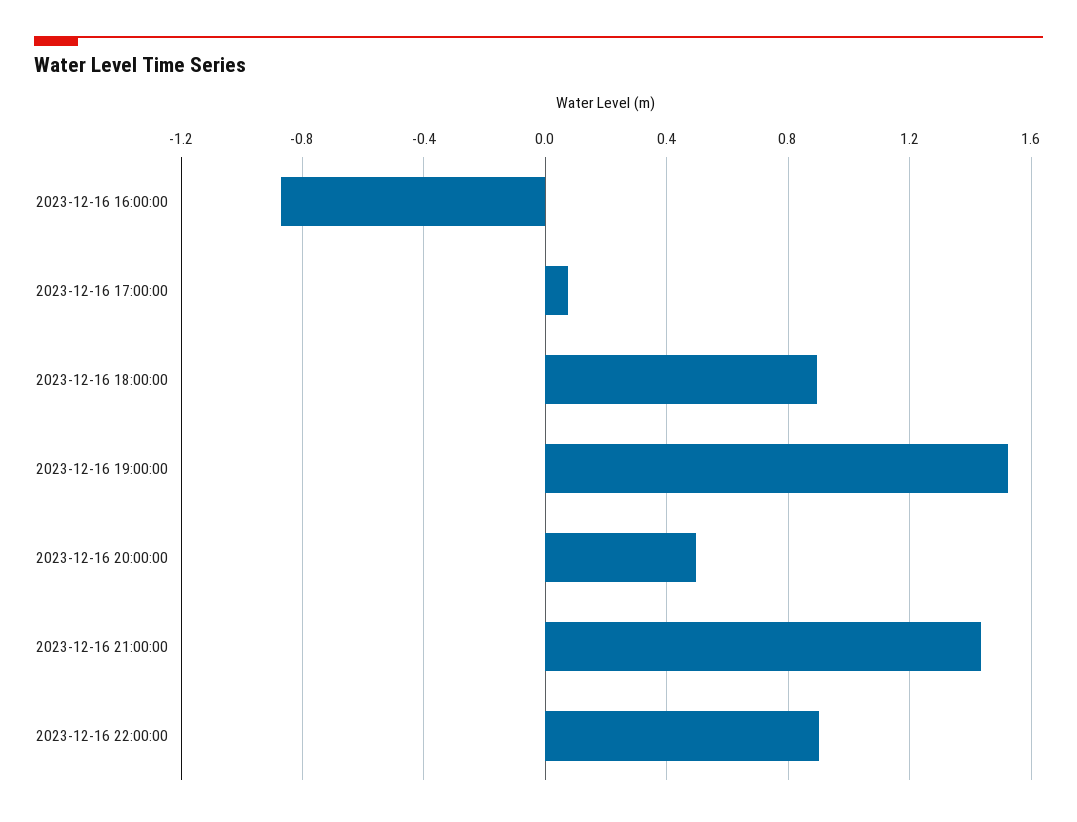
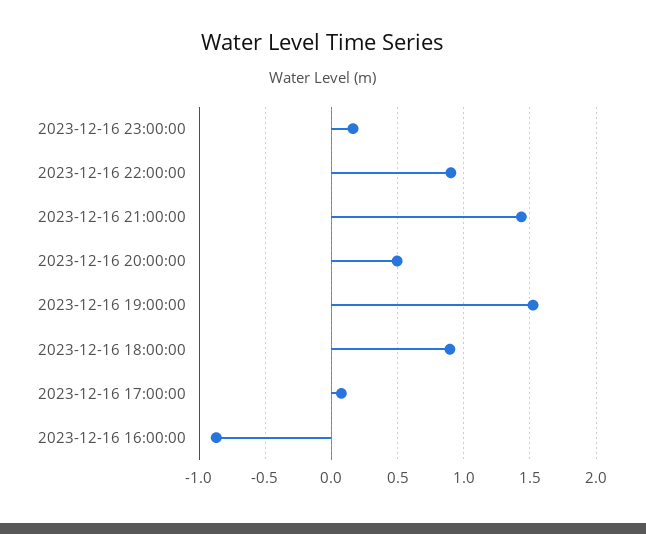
2023-12-16 23:00:00: none -> 0.15

